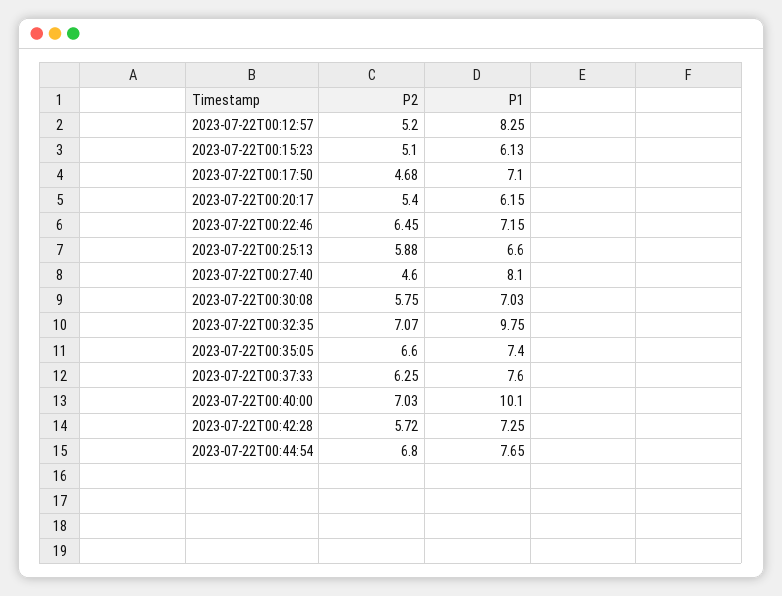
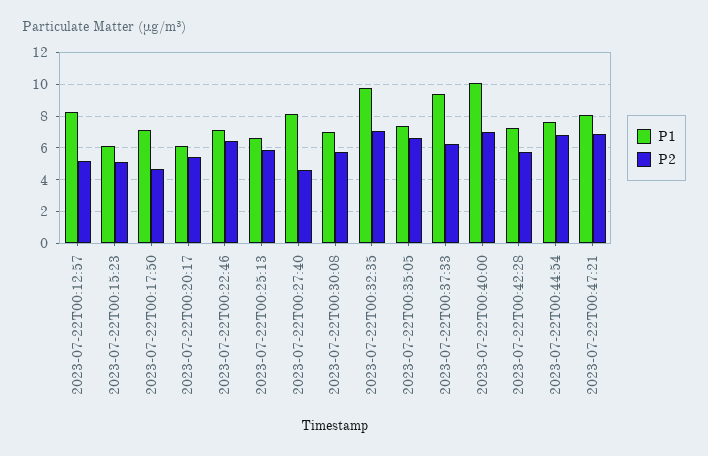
P1, 2023-07-22T00:37:33: 7.6 -> 9.5
P1, 2023-07-22T00:47:21: none -> 8
P2, 2023-07-22T00:47:21: none -> 7

